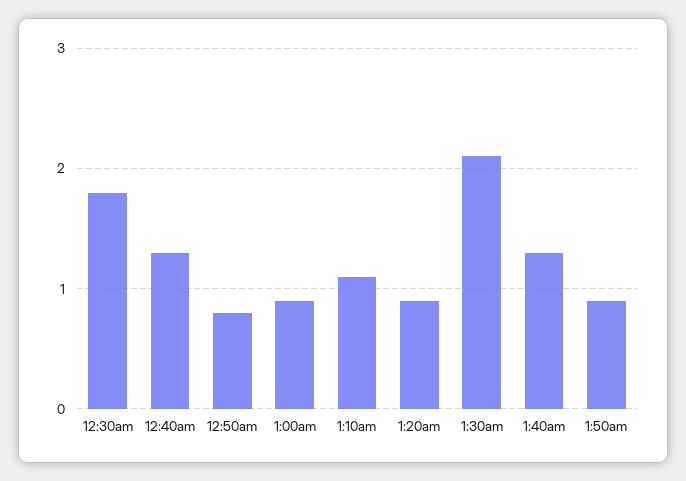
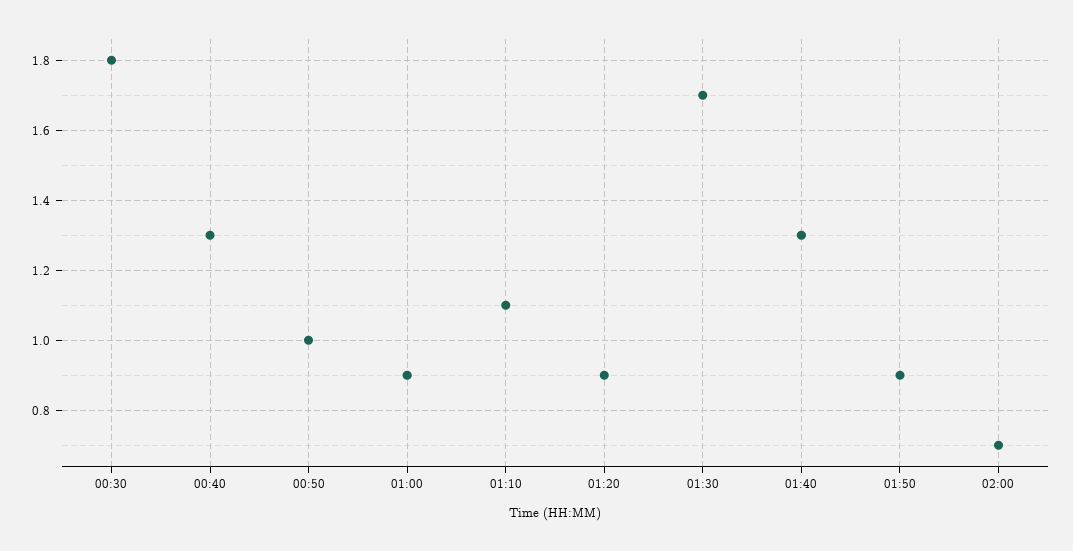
12:50am: 0.8 -> 1
1:30am: 2.1 -> 1.7
02:00: none -> 0.7

